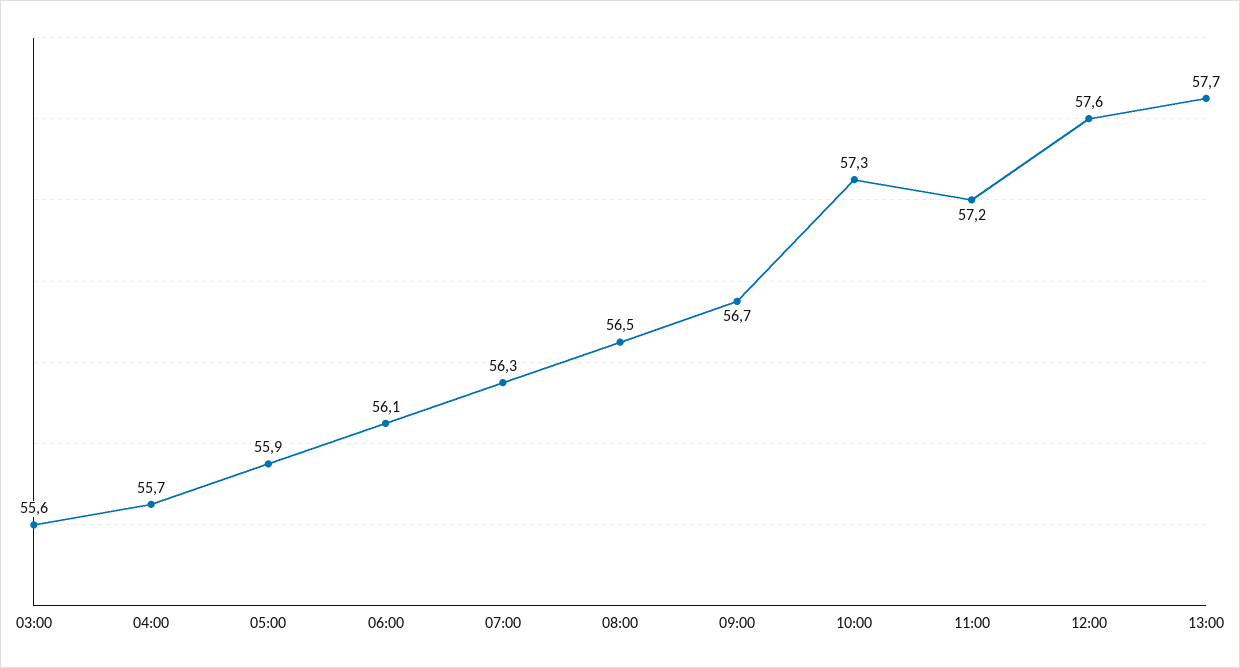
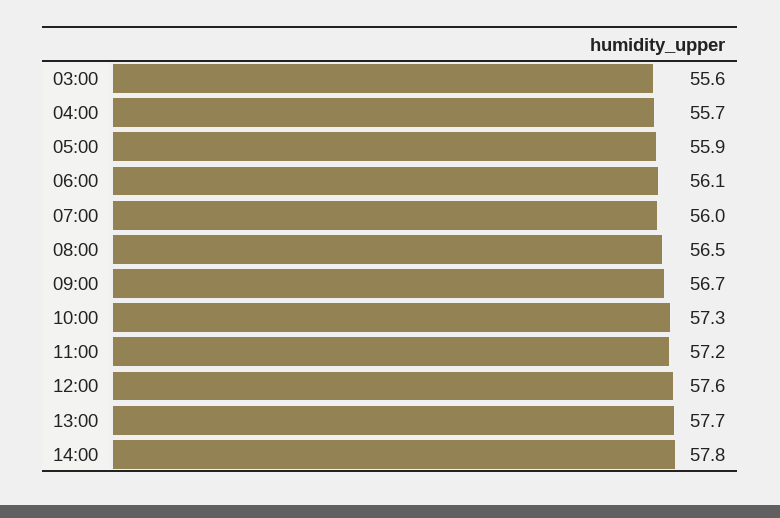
07:00: 56.3 -> 56
14:00: none -> 57.8

